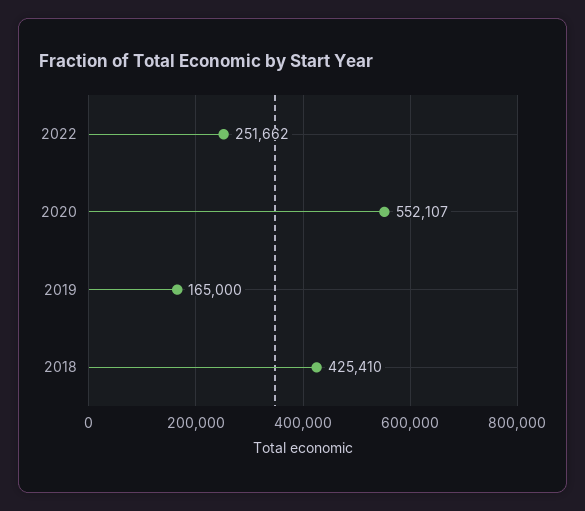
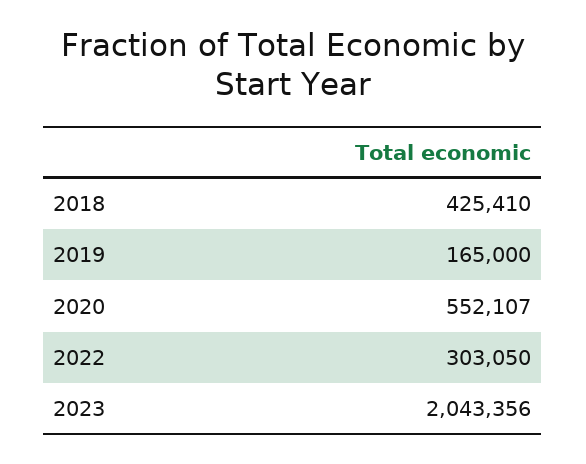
2022: 251662 -> 303050
2023: none -> 2043356

